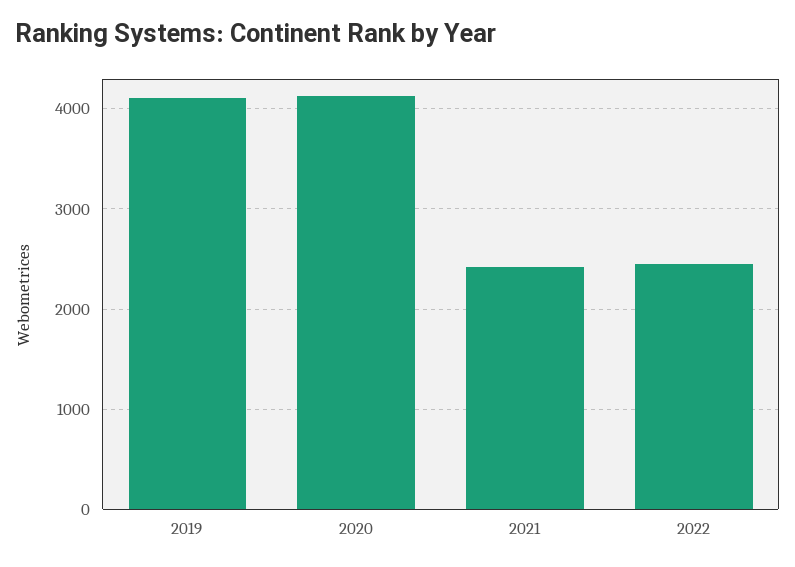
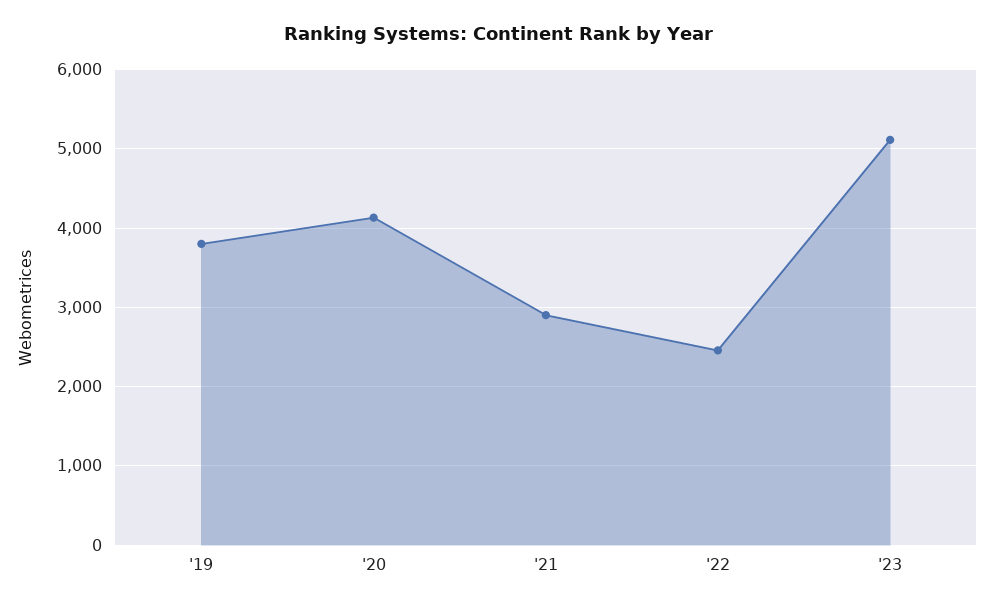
2019: 4100 -> 3800
2021: 2400 -> 2900
'23: none -> 5100

